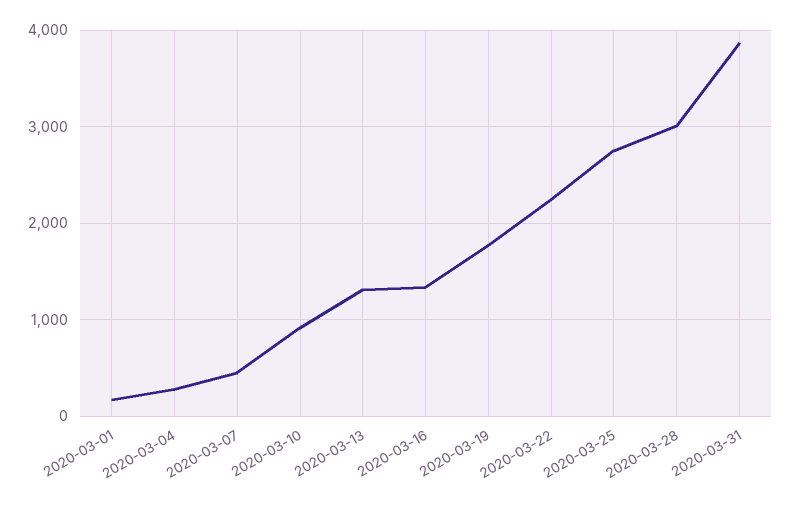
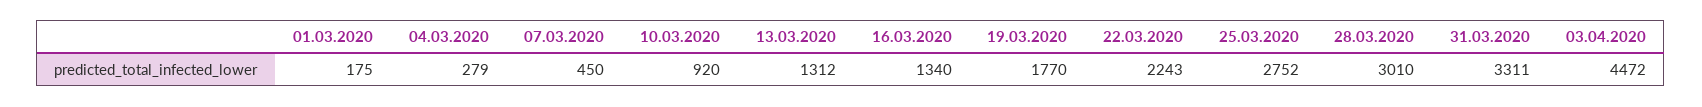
2020-03-31: 3900 -> 3311
03.04.2020: none -> 4472

